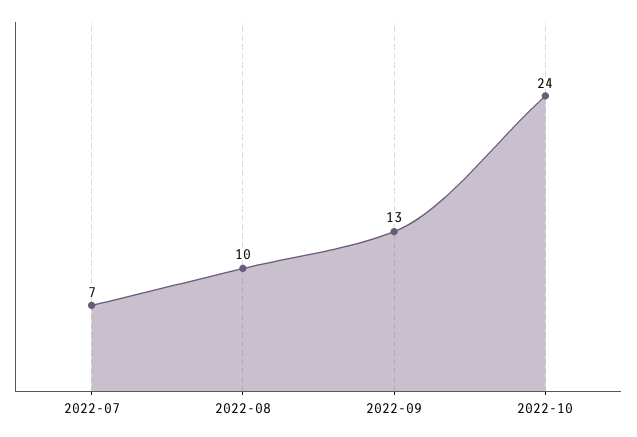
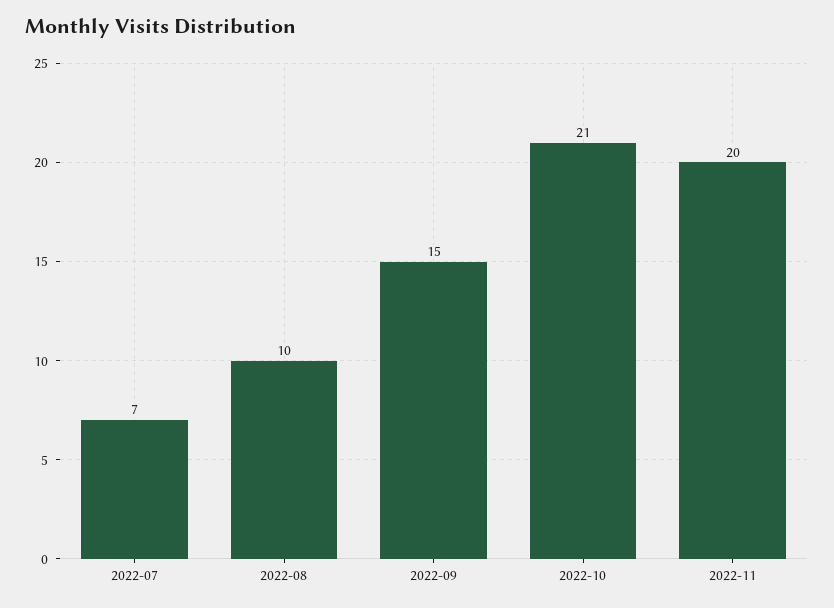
2022-09: 13 -> 15
2022-10: 24 -> 21
2022-11: none -> 20

